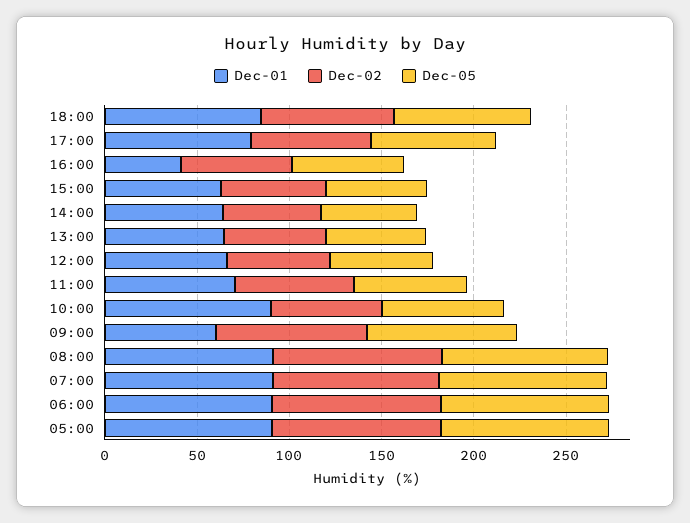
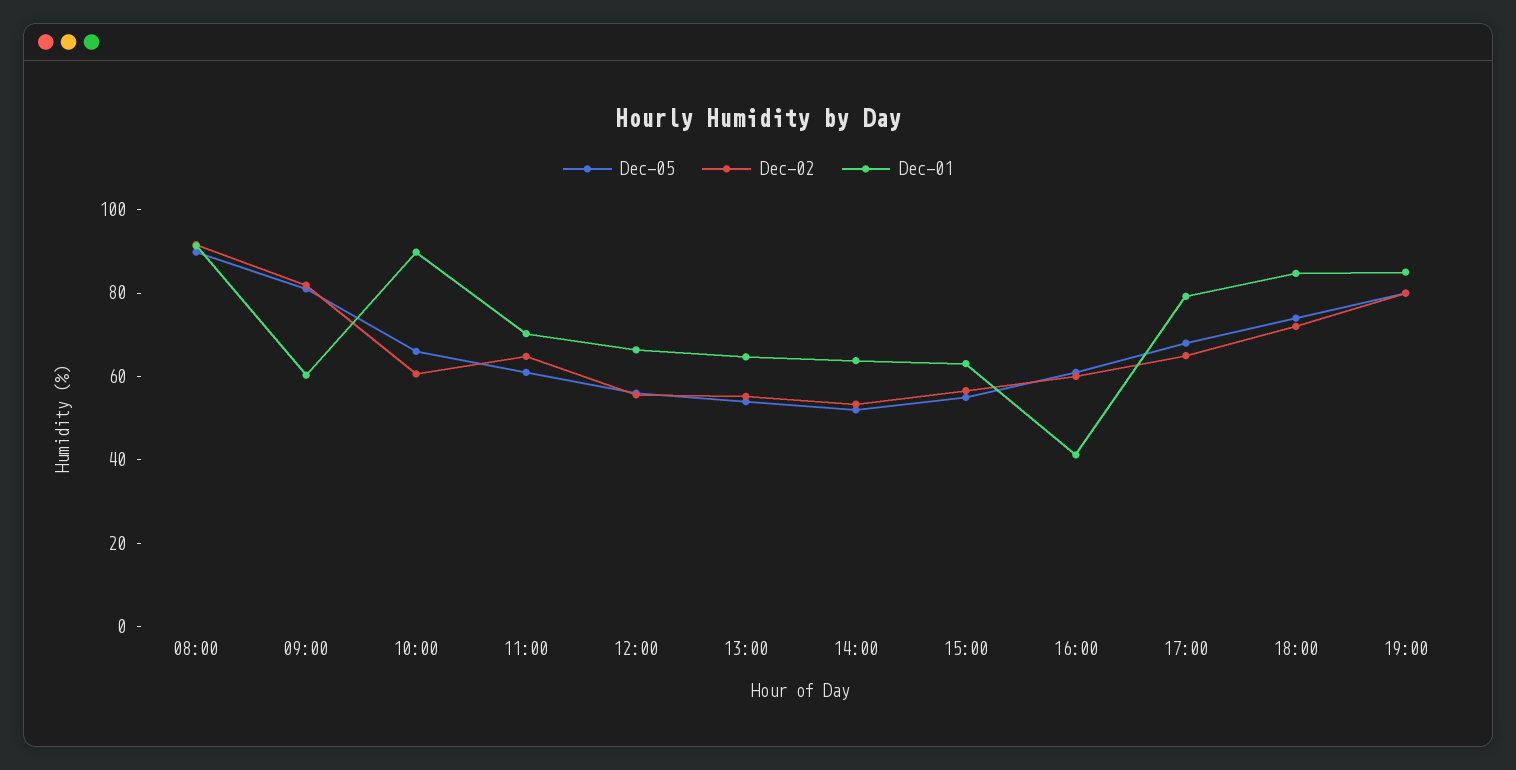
Dec-01, 07:00: 90 -> none
Dec-02, 07:00: 90 -> none
Dec-05, 07:00: 90 -> none
Dec-01, 06:00: 90 -> none
Dec-02, 06:00: 90 -> none
Dec-05, 06:00: 90 -> none
Dec-01, 05:00: 90 -> none
Dec-02, 05:00: 90 -> none
Dec-05, 05:00: 90 -> none
Dec-05, 19:00: none -> 80
Dec-02, 19:00: none -> 80
Dec-01, 19:00: none -> 85

